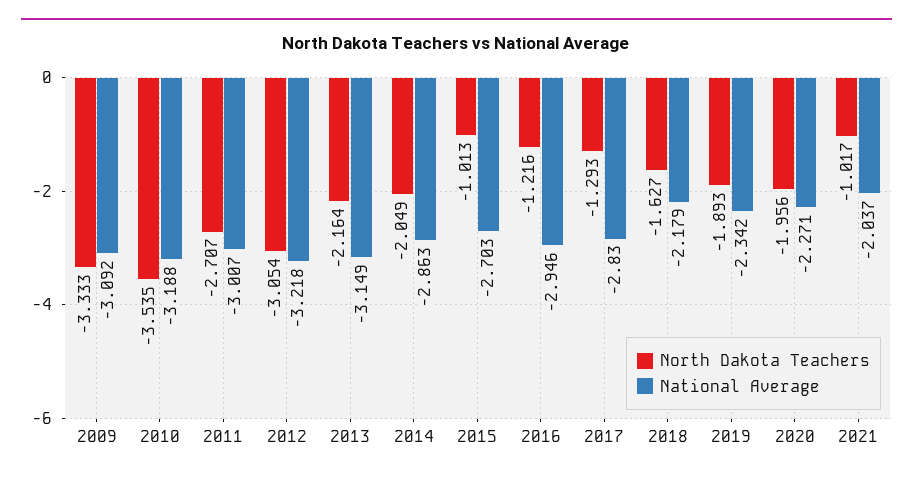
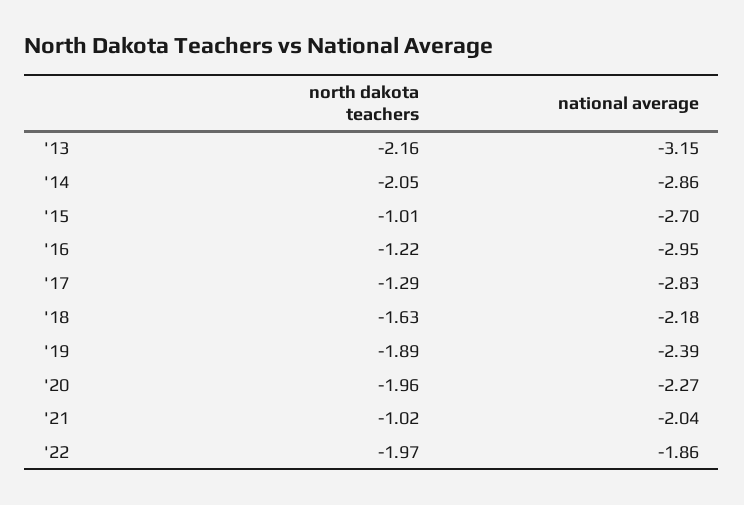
North Dakota Teachers, 2009: -3.333 -> none
National Average, 2009: -3.092 -> none
North Dakota Teachers, 2010: -3.535 -> none
National Average, 2010: -3.188 -> none
North Dakota Teachers, 2011: -2.707 -> none
National Average, 2011: -3.007 -> none
North Dakota Teachers, 2012: -3.054 -> none
National Average, 2012: -3.218 -> none
National Average, 2019: -2.342 -> -2.39
North Dakota Teachers, '22: none -> -1.97
National Average, '22: none -> -1.86

